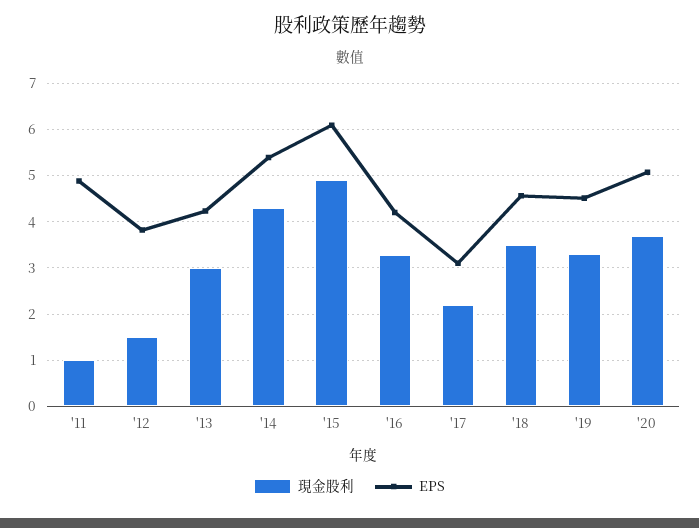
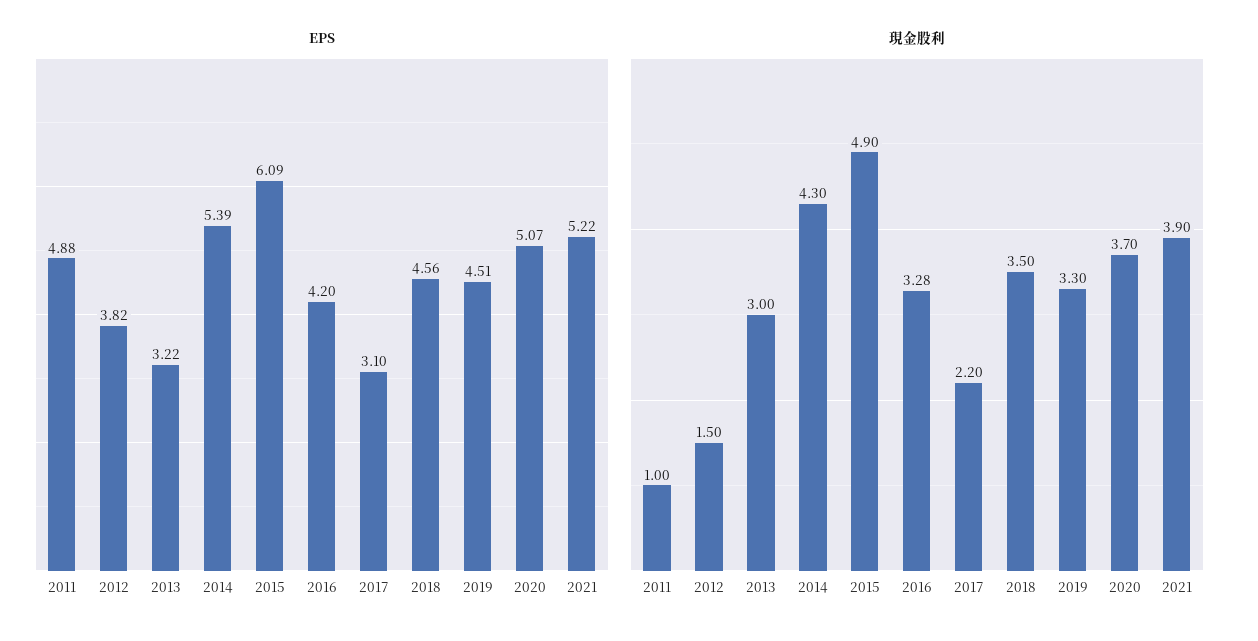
EPS, '13: 4.2 -> 3.22
EPS, 2021: none -> 5.22
現金股利, 2021: none -> 3.9

